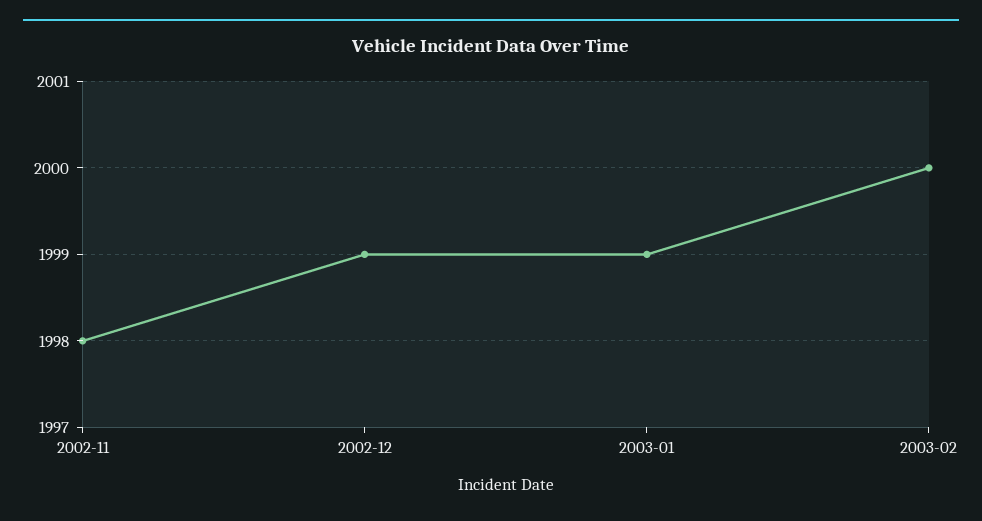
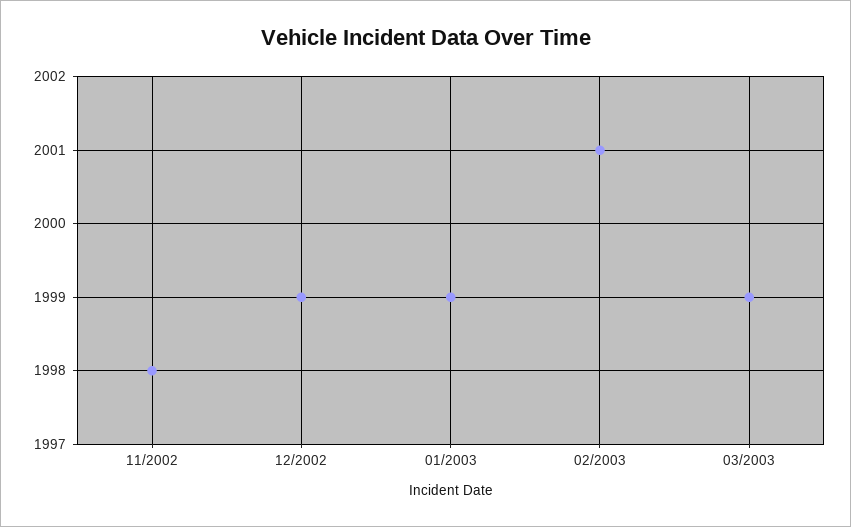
2003-02: 2000 -> 2001
03/2003: none -> 1999

